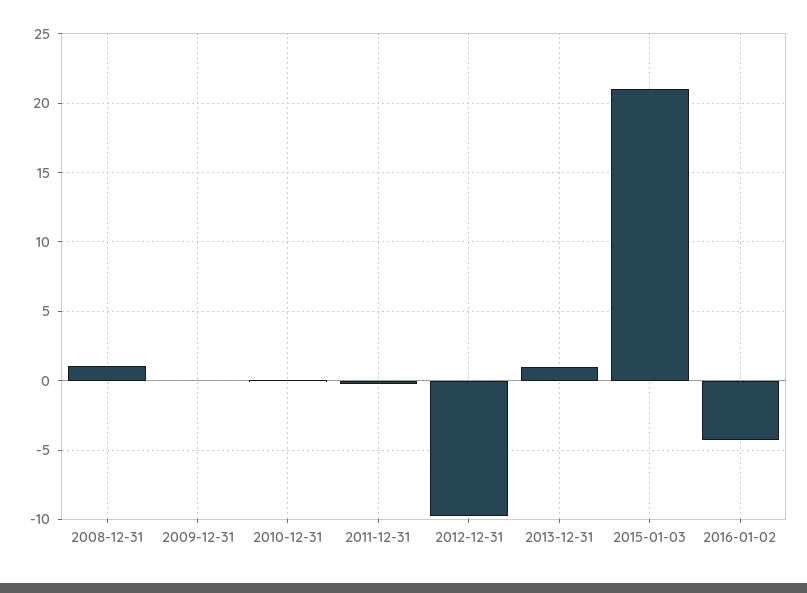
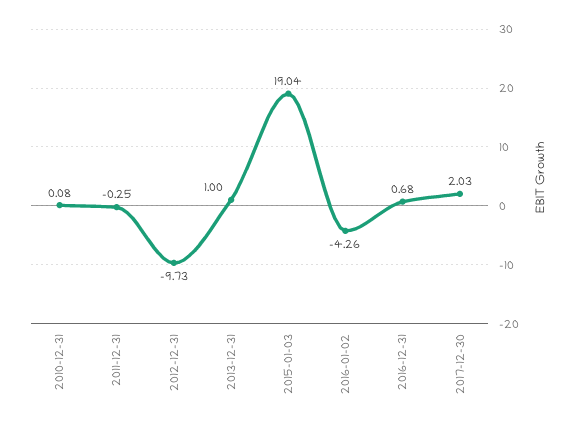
2008-12-31: 1 -> none
2009-12-31: 0 -> none
2015-01-03: 21 -> 19.04
2016-12-31: none -> 0.68
2017-12-30: none -> 2.03

